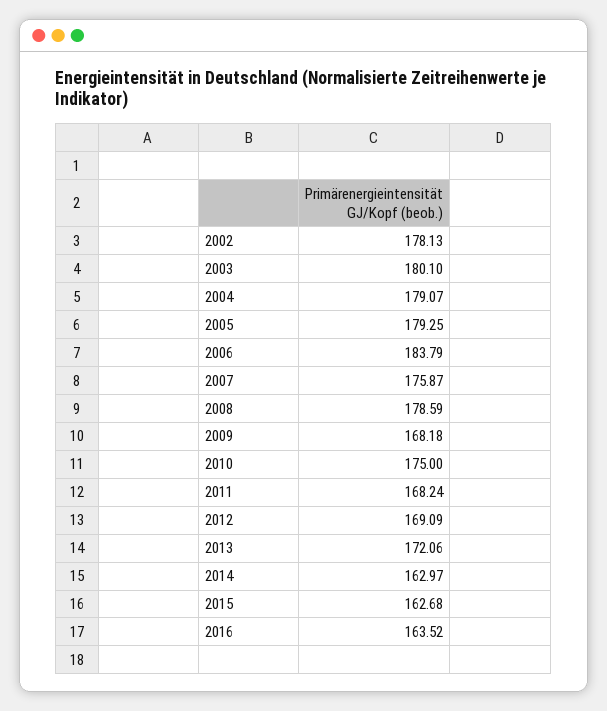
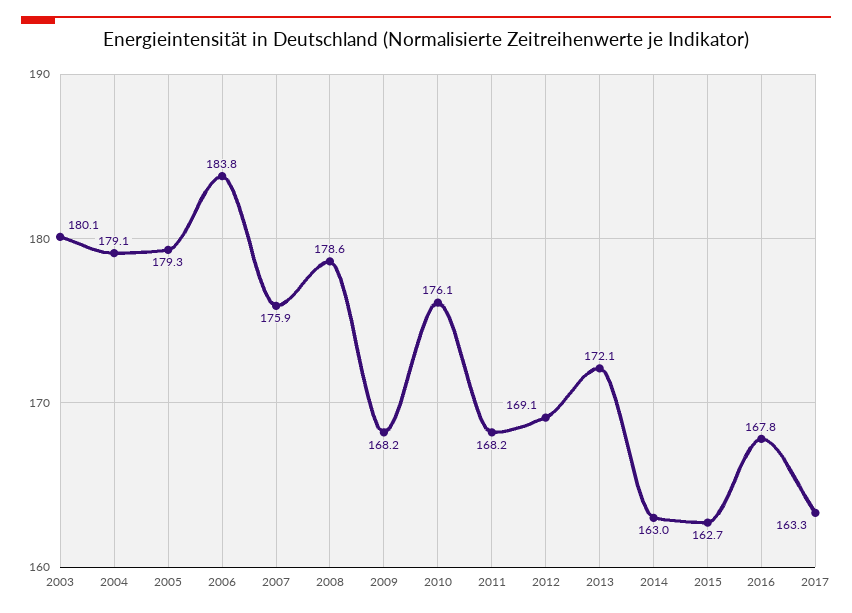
2002: 178.13 -> none
2010: 175 -> 176.1
2016: 163.52 -> 167.8
2017: none -> 163.3

